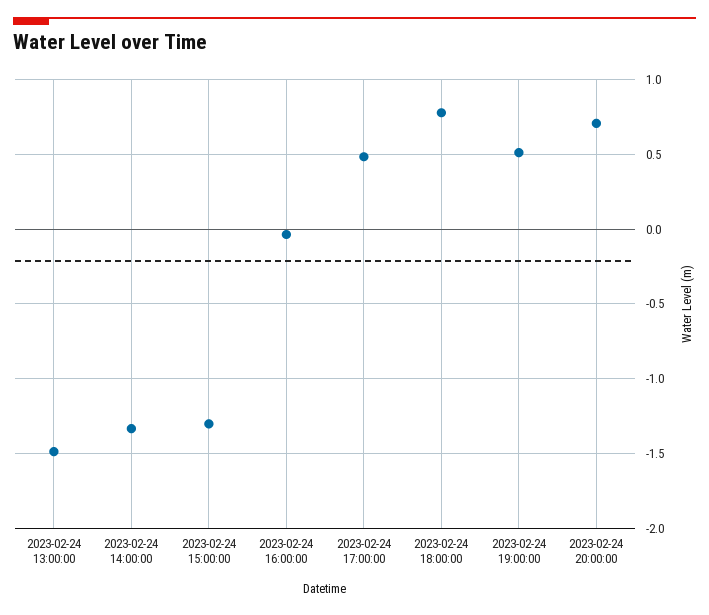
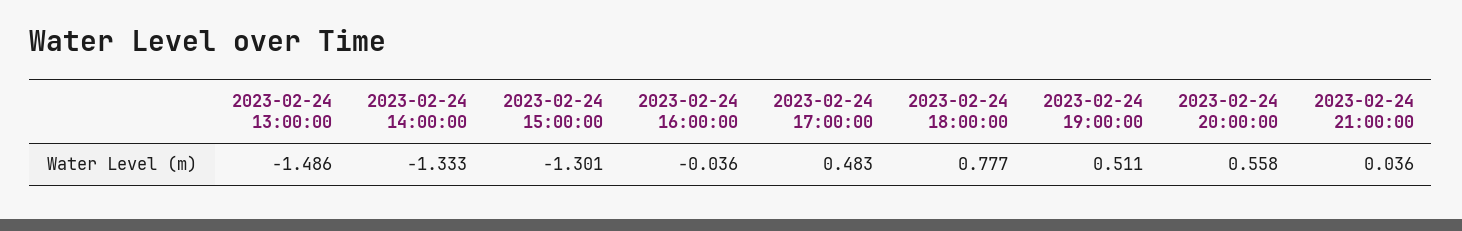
2023-02-24 20:00:00: 0.7 -> 0.558
2023-02-24 21:00:00: none -> 0.036

